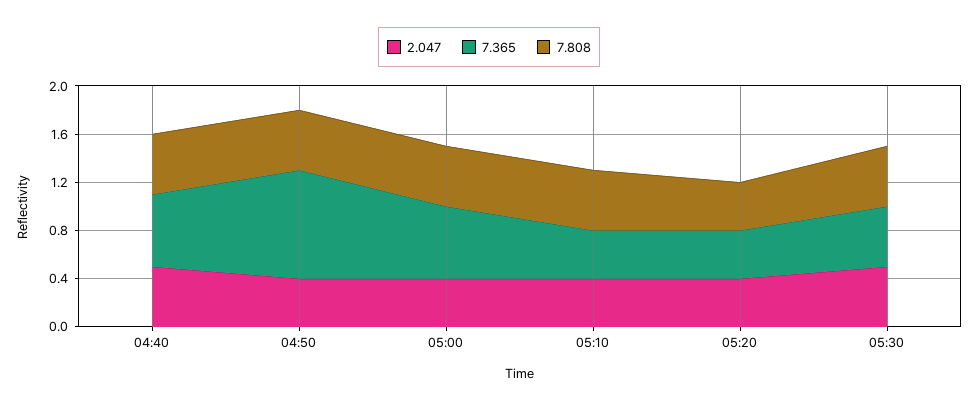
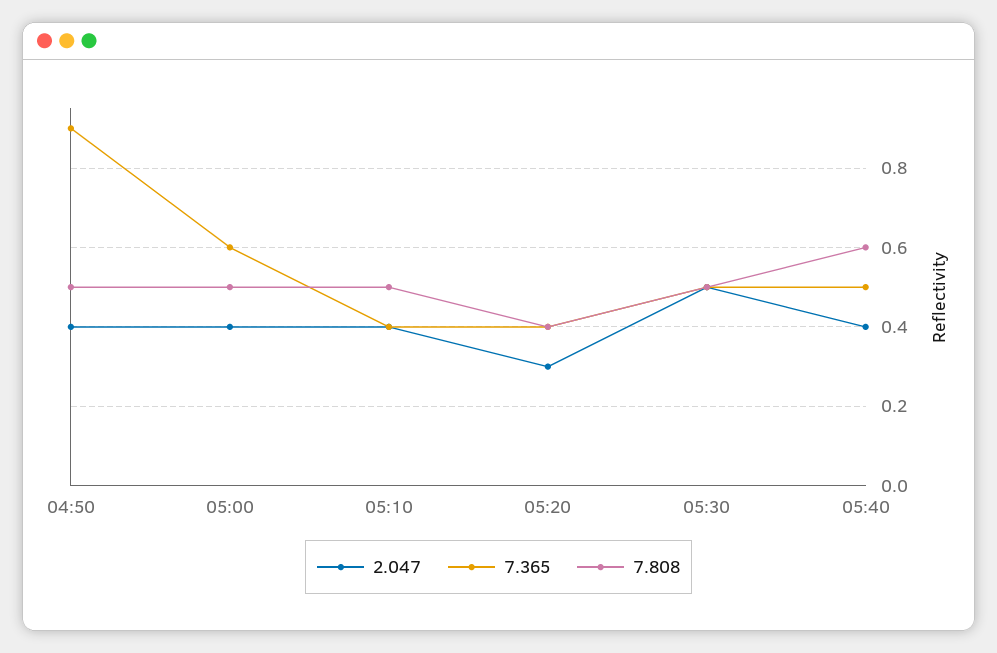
2.047, 04:40: 0.5 -> none
7.365, 04:40: 0.6 -> none
7.808, 04:40: 0.5 -> none
2.047, 05:20: 0.4 -> 0.3
2.047, 05:40: none -> 0.4
7.365, 05:40: none -> 0.5
7.808, 05:40: none -> 0.6

